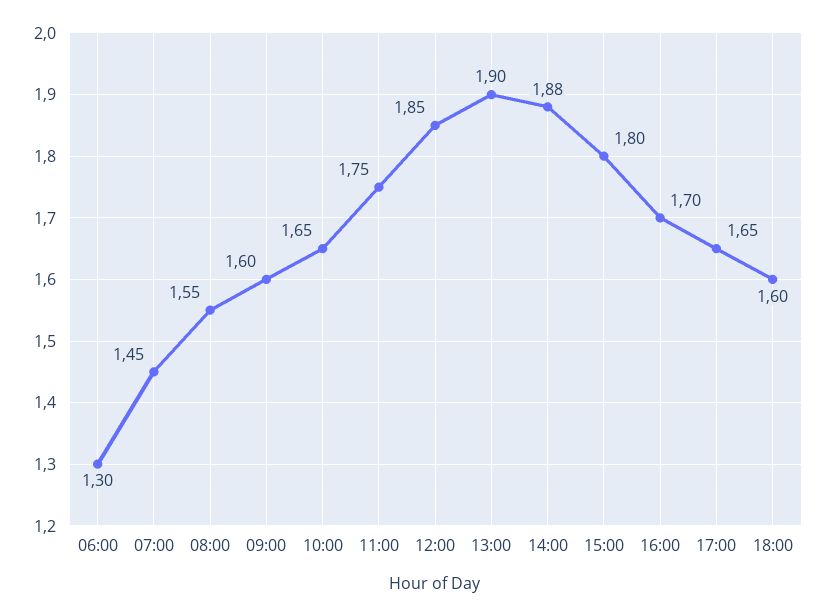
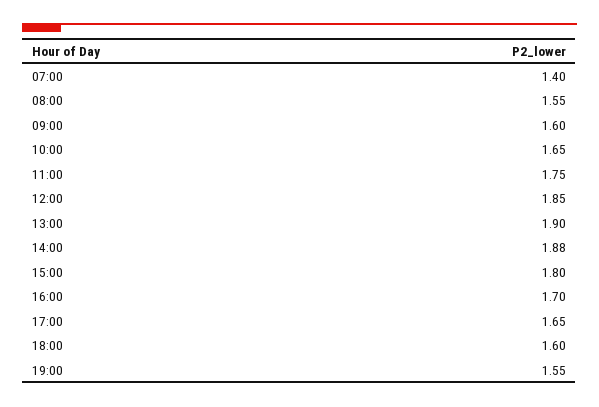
06:00: 1.3 -> none
07:00: 1.45 -> 1.4
19:00: none -> 1.55

